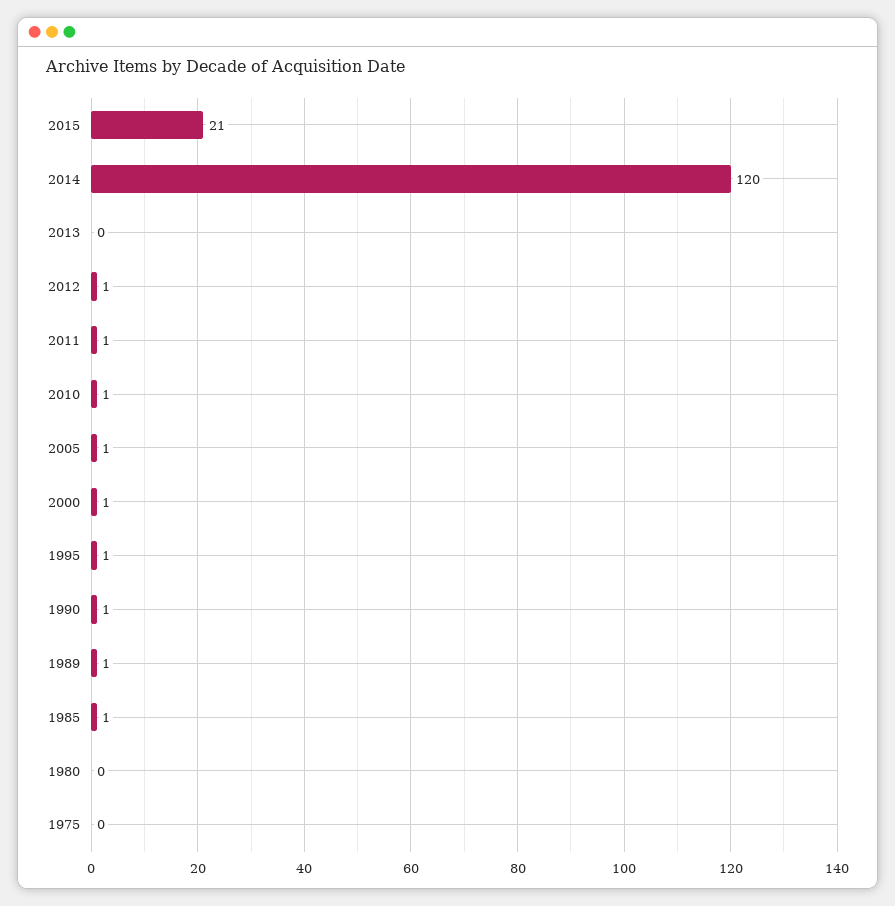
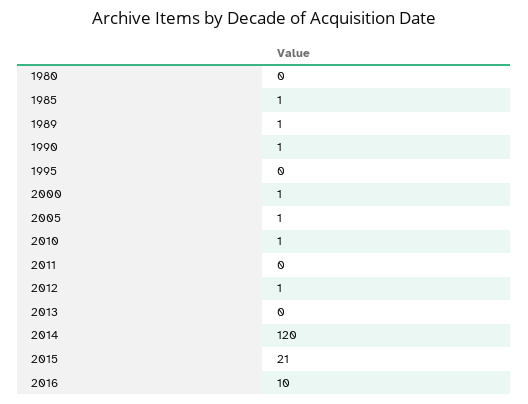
2011: 1 -> 0
1995: 1 -> 0
1975: 0 -> none
2016: none -> 10

